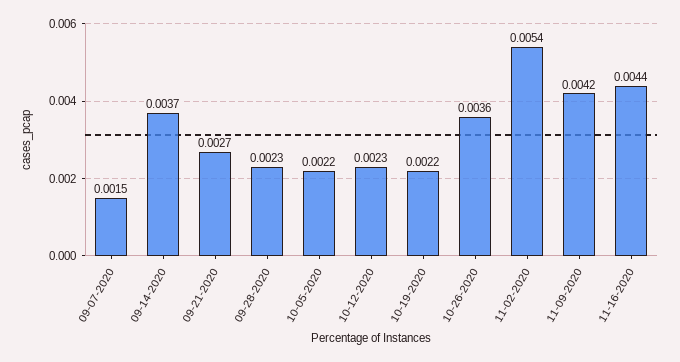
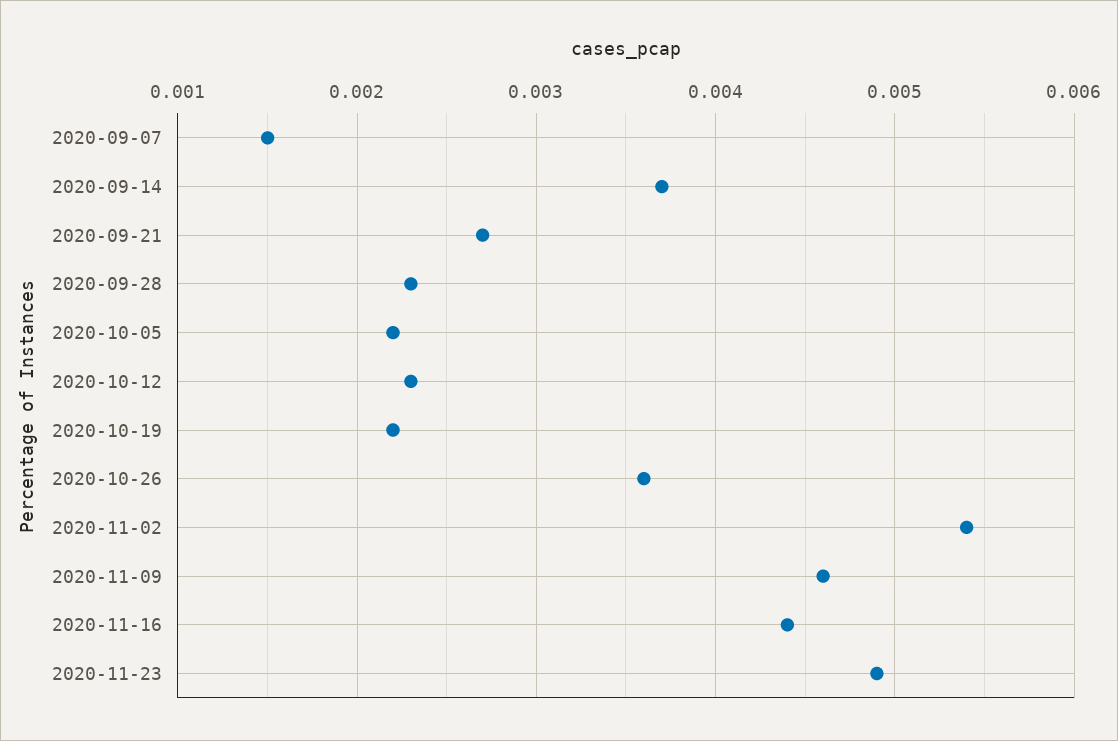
11-09-2020: 0.0042 -> 0.0046
2020-11-23: none -> 0.0049

